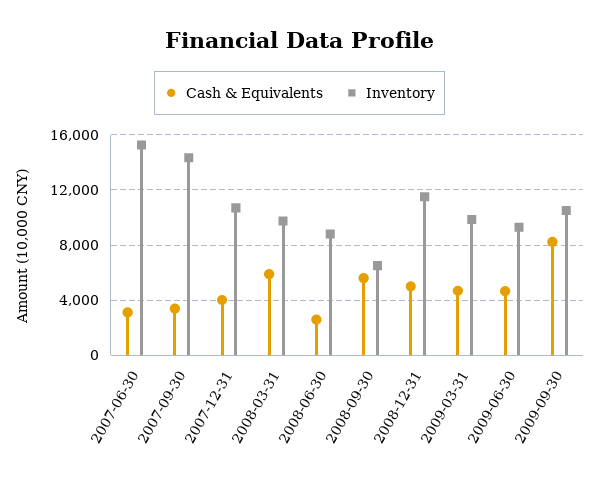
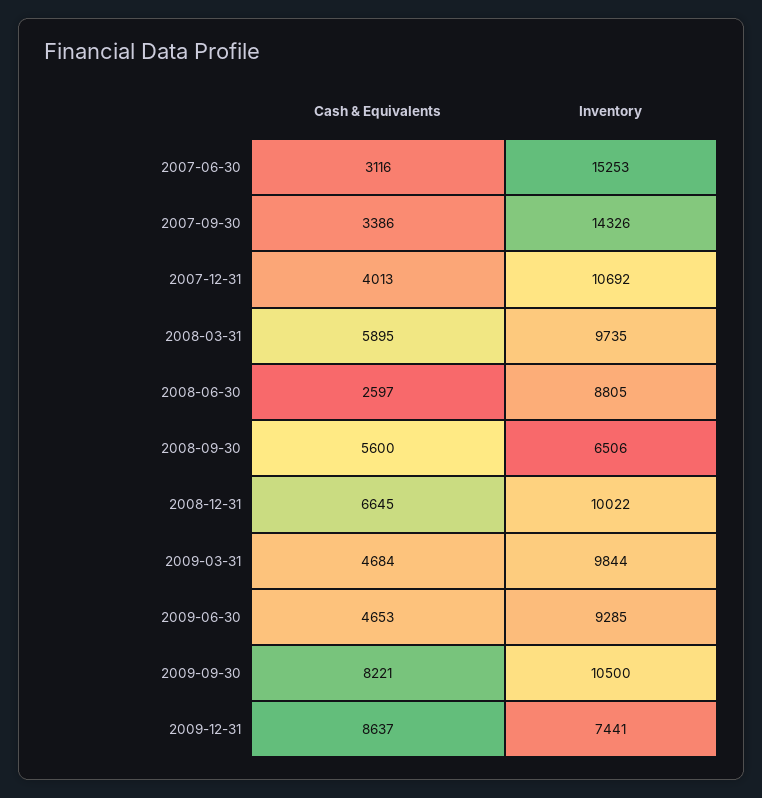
Cash & Equivalents, 2008-12-31: 5000 -> 6645
Inventory, 2008-12-31: 11500 -> 10022
Cash & Equivalents, 2009-12-31: none -> 8637
Inventory, 2009-12-31: none -> 7441

